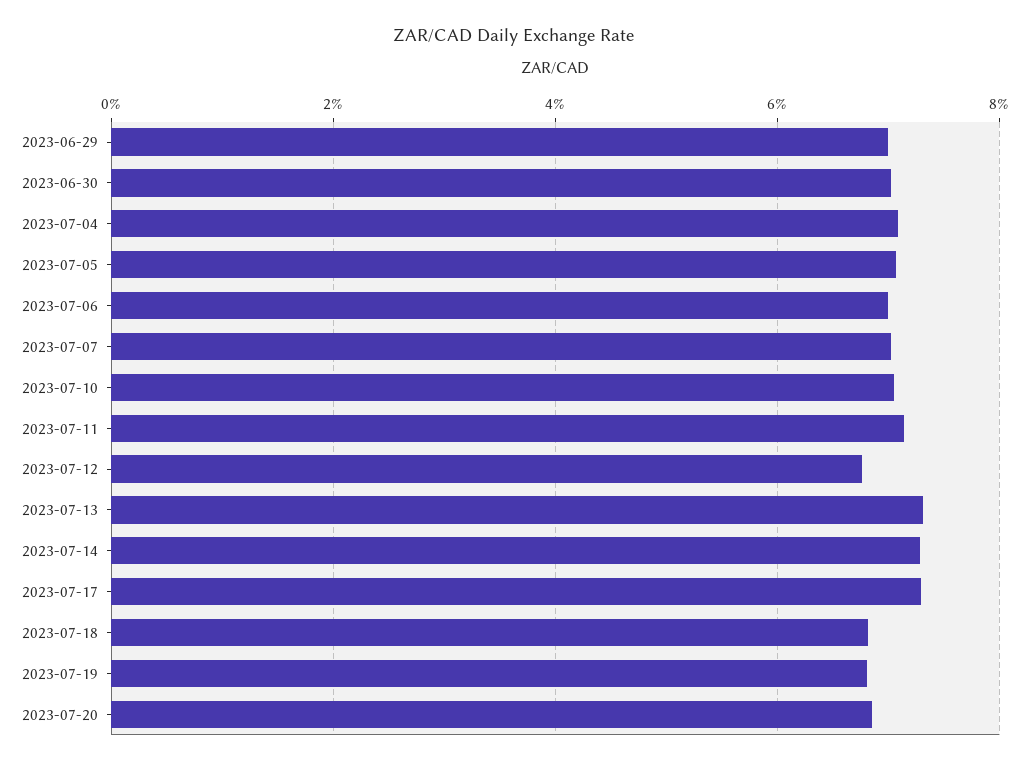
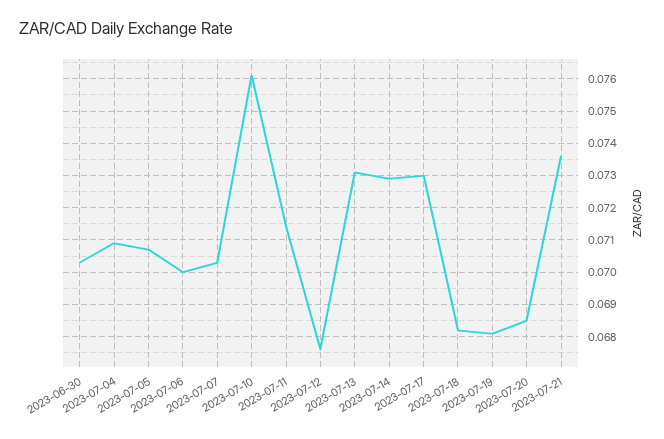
2023-06-29: 0.07 -> none
2023-07-10: 0.07 -> 0.076
2023-07-21: none -> 0.0735

